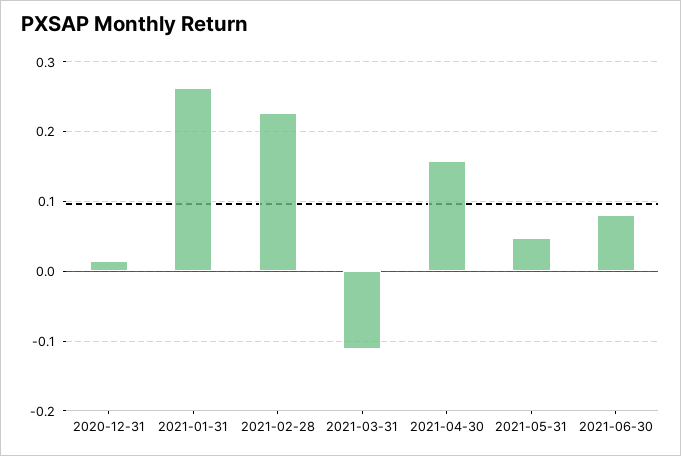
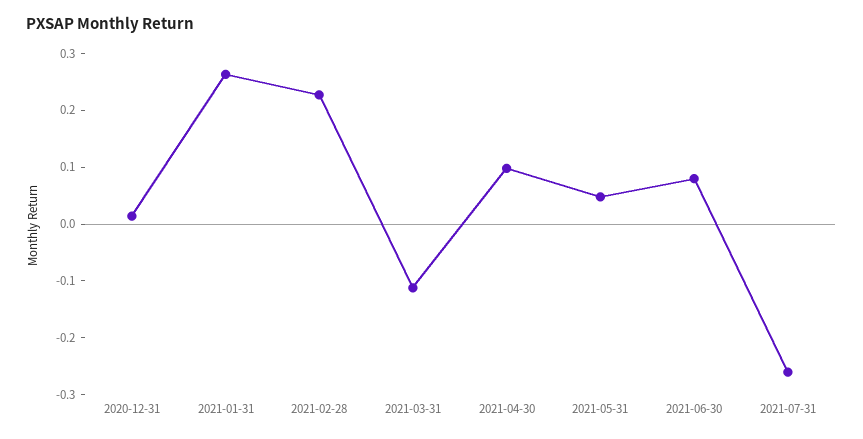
2021-04-30: 0.16 -> 0.1
2021-07-31: none -> -0.26

